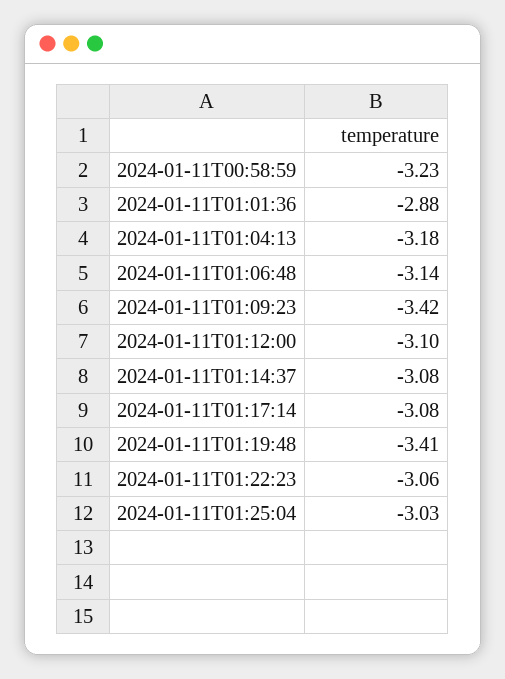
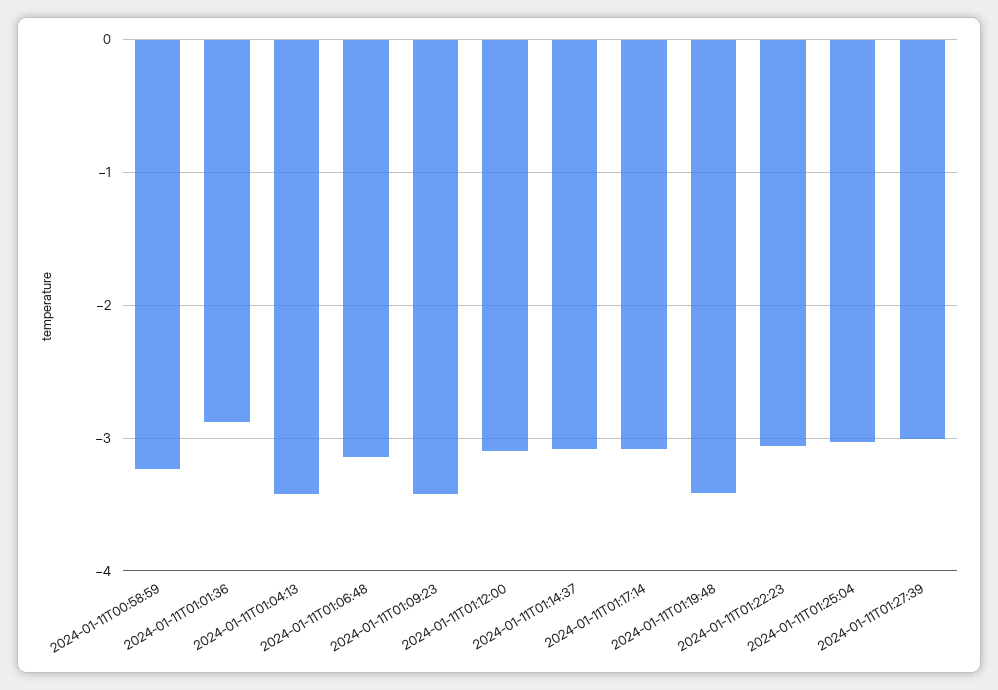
2024-01-11T01:04:13: -3.18 -> -3.4
2024-01-11T01:27:39: none -> -3

